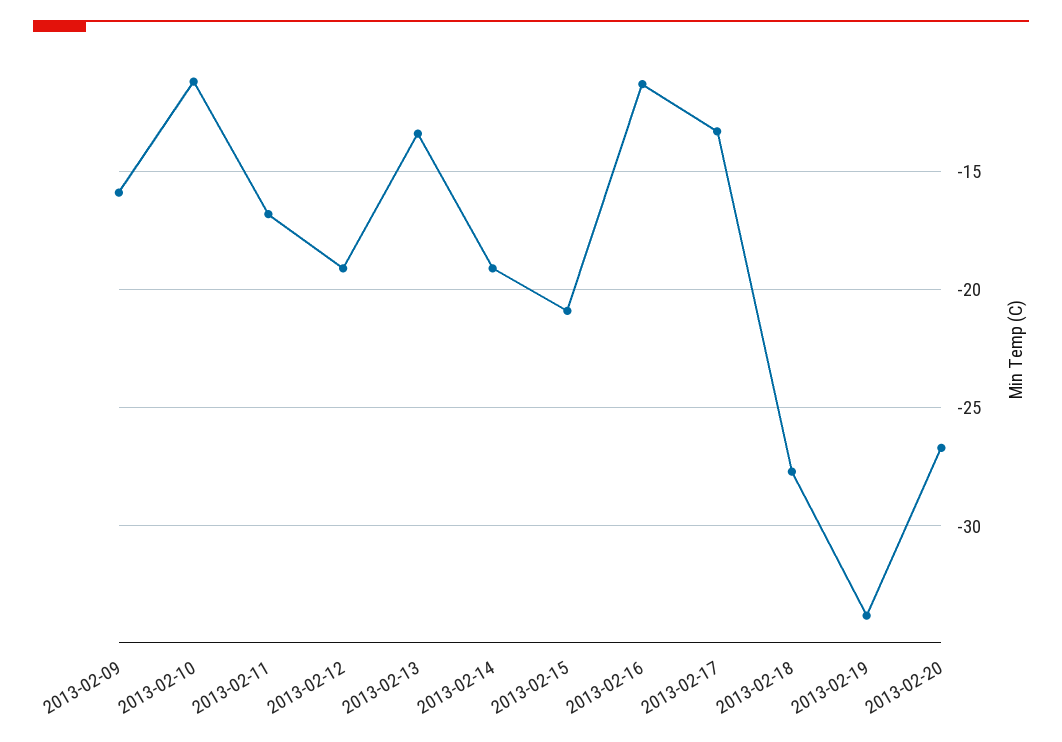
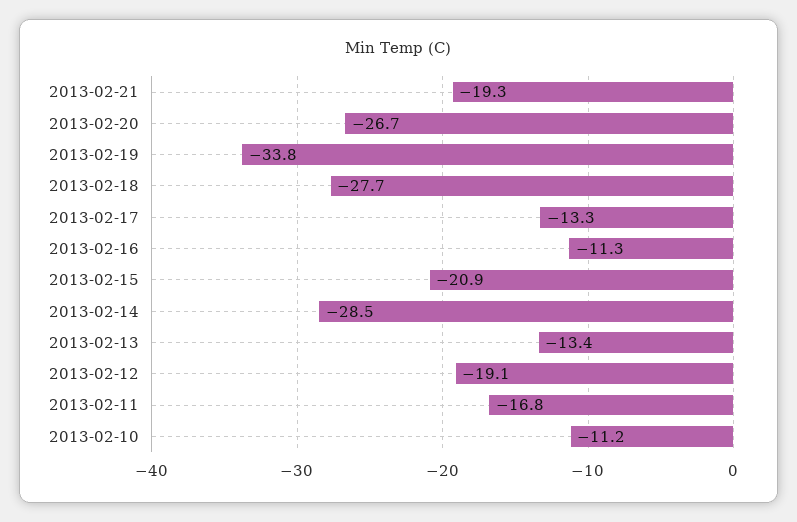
2013-02-09: -16 -> none
2013-02-14: -19 -> -28.5
2013-02-21: none -> -19.3

